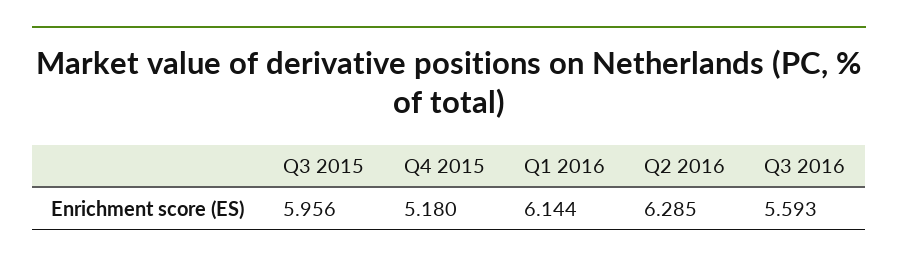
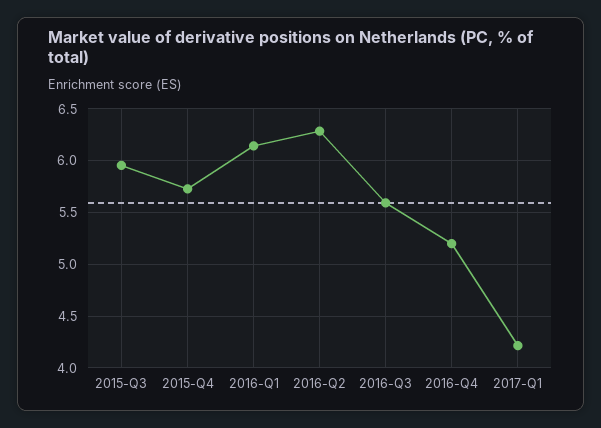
Q4 2015: 5.18 -> 5.7
2016-Q4: none -> 5.2
2017-Q1: none -> 4.2

